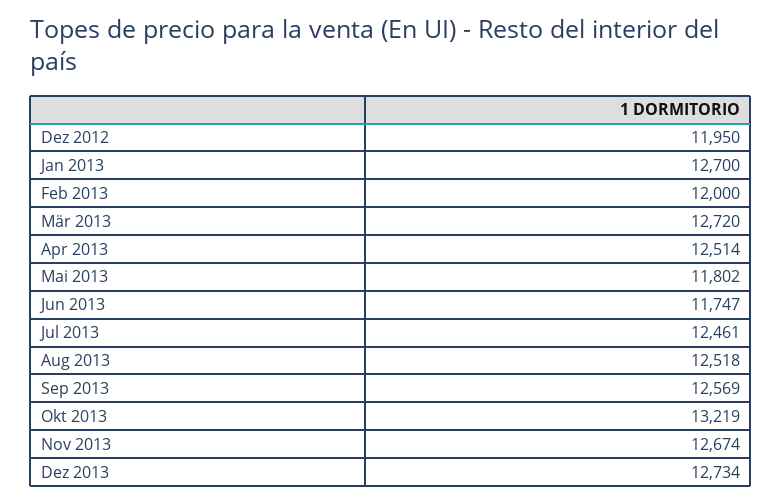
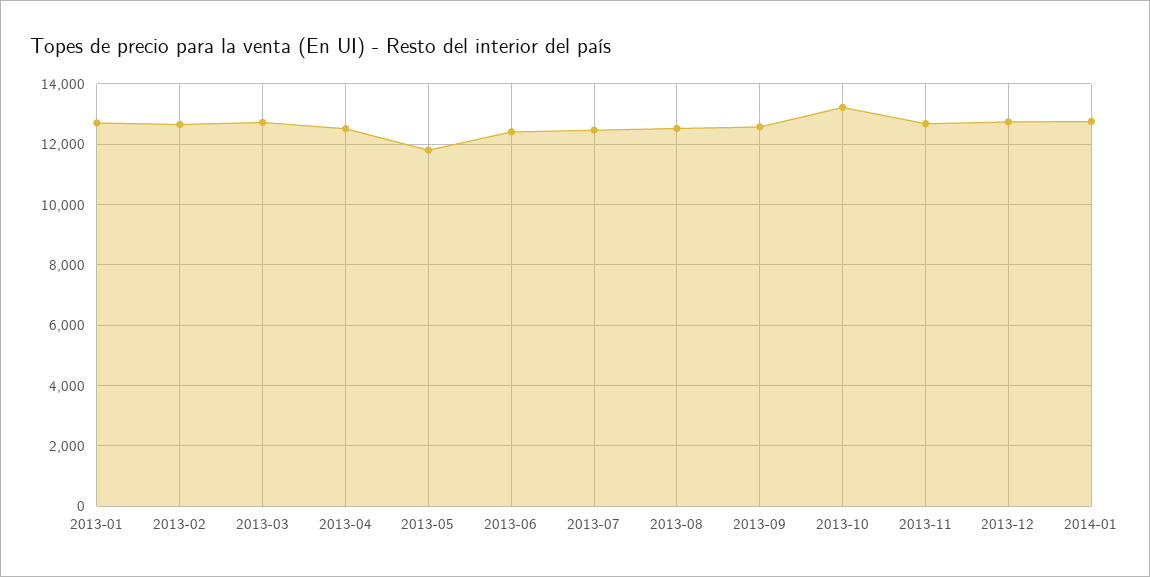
Dez 2012: 11950 -> none
Feb 2013: 12000 -> 12600
Jun 2013: 11747 -> 12400
2014-01: none -> 12800

